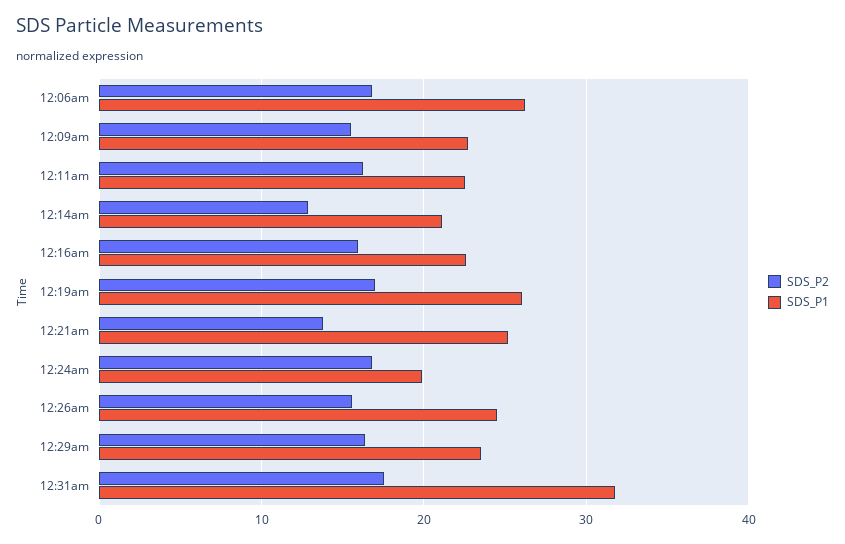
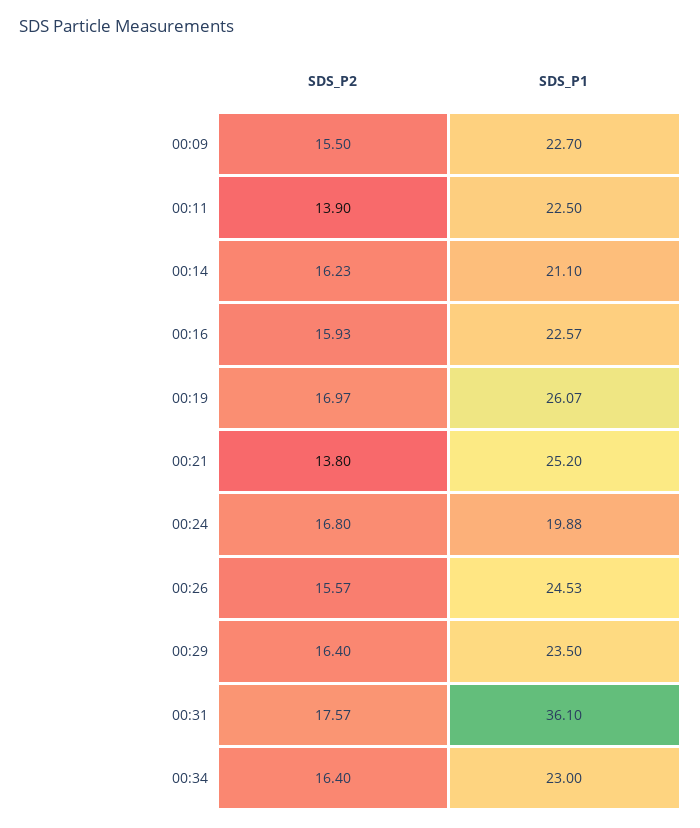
SDS_P2, 12:06am: 17 -> none
SDS_P1, 12:06am: 26 -> none
SDS_P2, 12:11am: 16 -> 13.9
SDS_P2, 12:14am: 13 -> 16.23
SDS_P1, 12:31am: 32 -> 36.1
SDS_P2, 00:34: none -> 16.4
SDS_P1, 00:34: none -> 23

